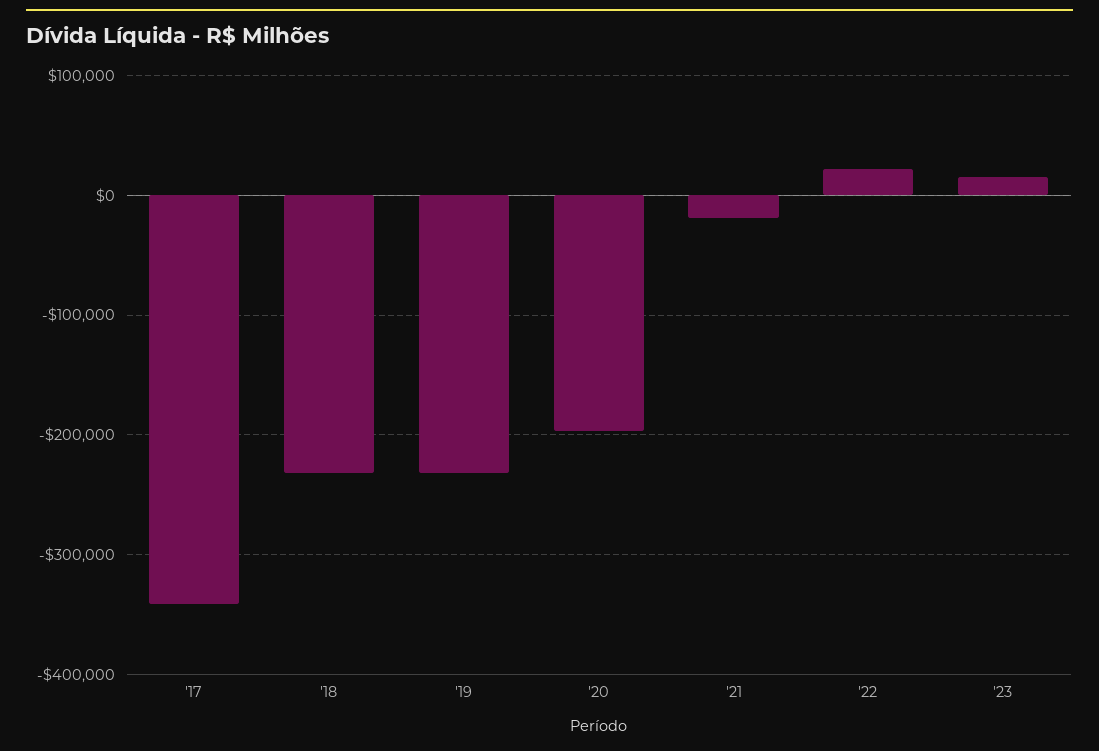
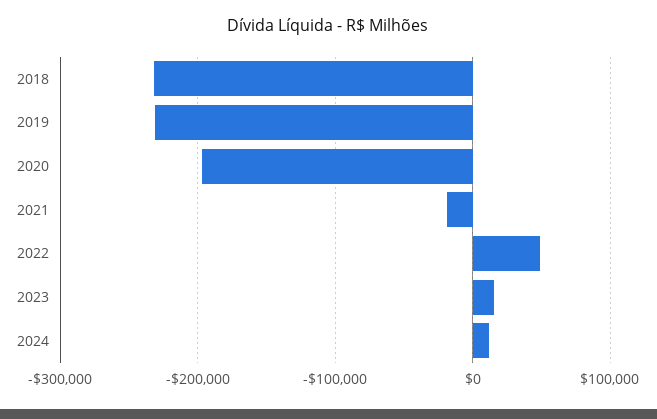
'17: -340000 -> none
'22: 20000 -> 50000
2024: none -> 10000

